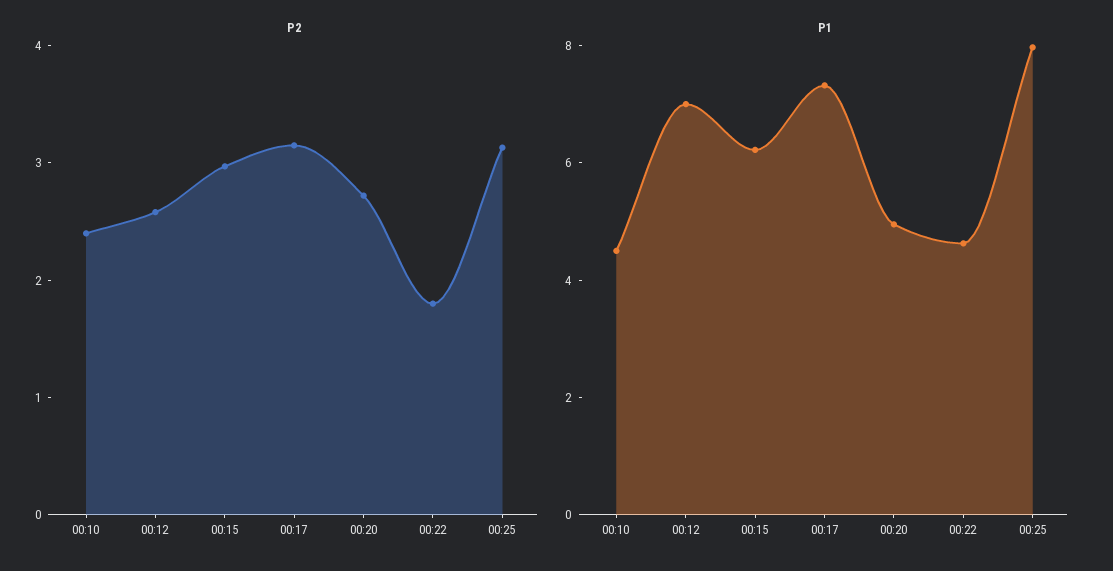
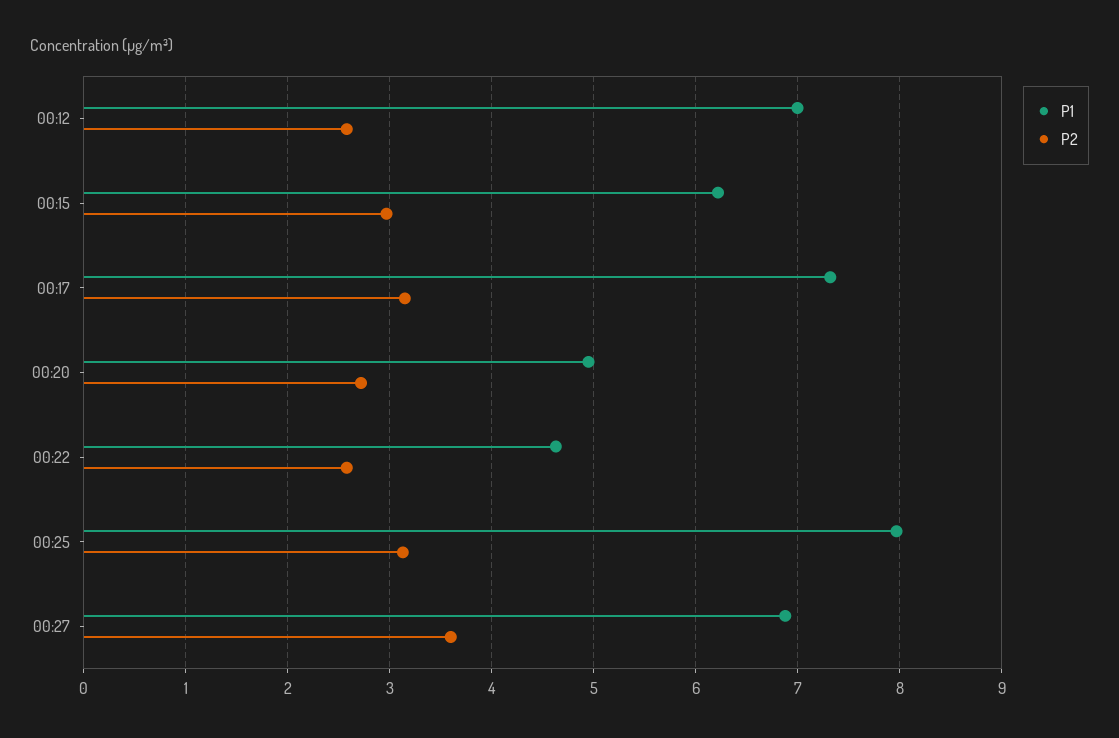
P2, 00:10: 2.4 -> none
P2, 00:22: 1.8 -> 2.6
P1, 00:10: 4.5 -> none
P1, 00:27: none -> 6.9
P2, 00:27: none -> 3.6

